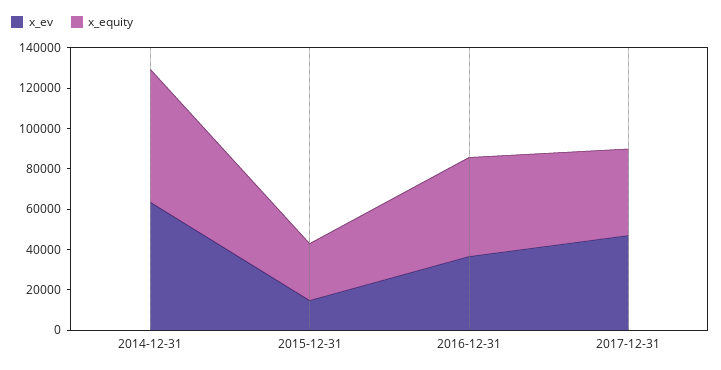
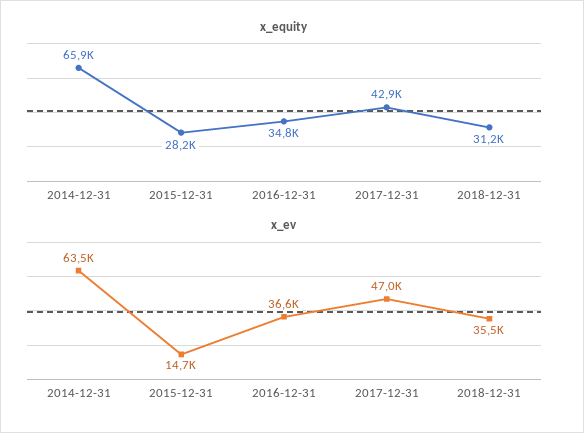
x_equity, 2016-12-31: 50000 -> 34800
x_equity, 2018-12-31: none -> 31200
x_ev, 2018-12-31: none -> 35500

